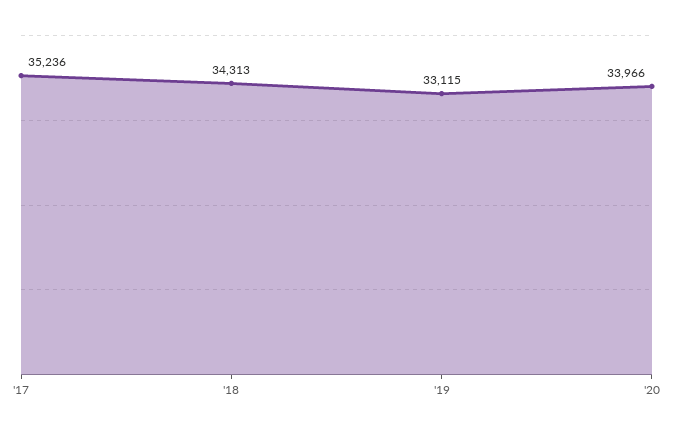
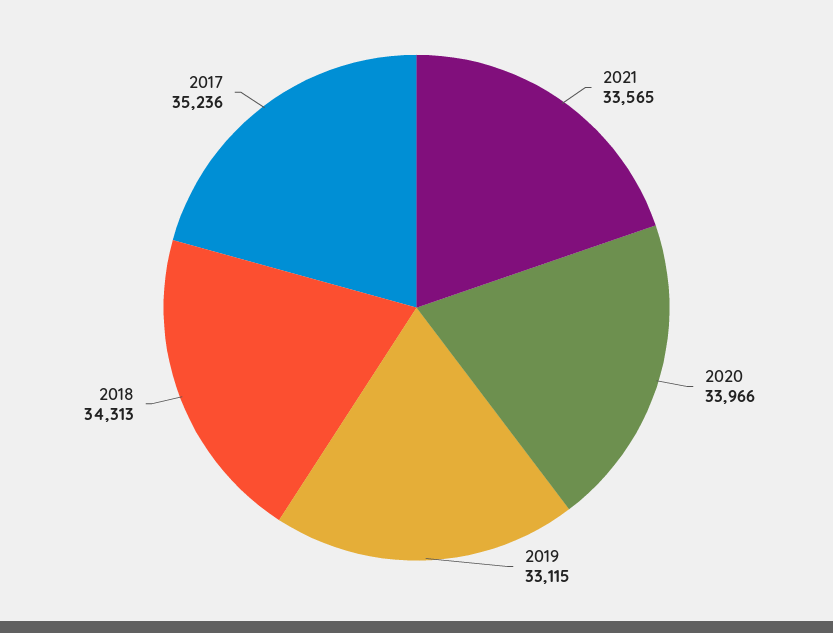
2021: none -> 33565

